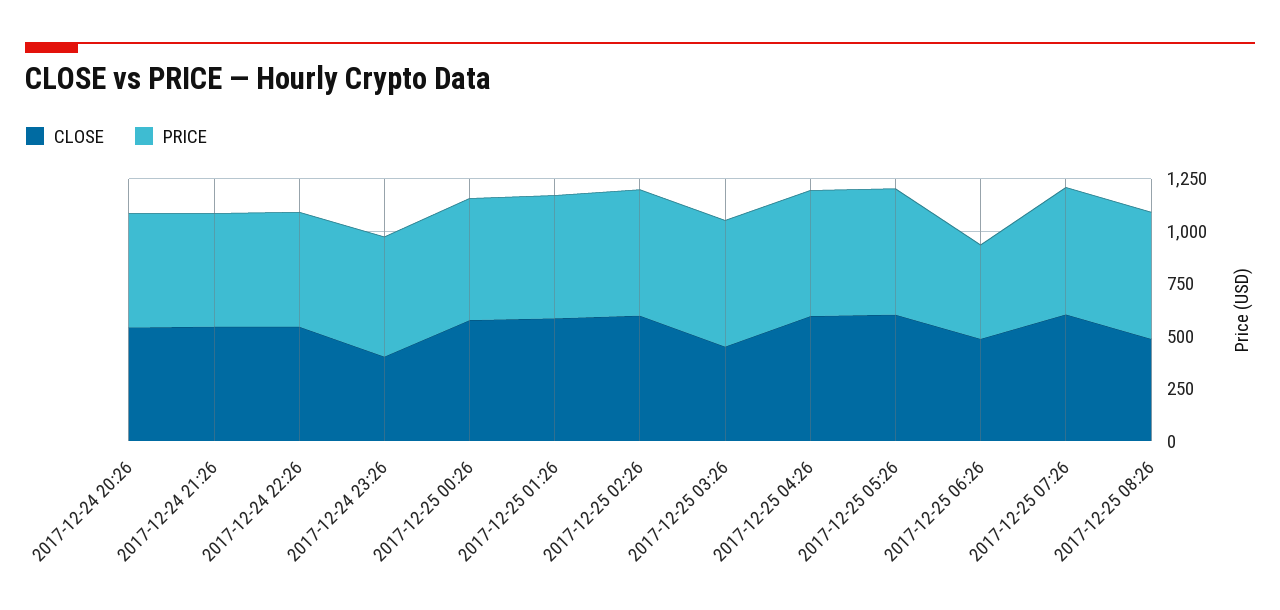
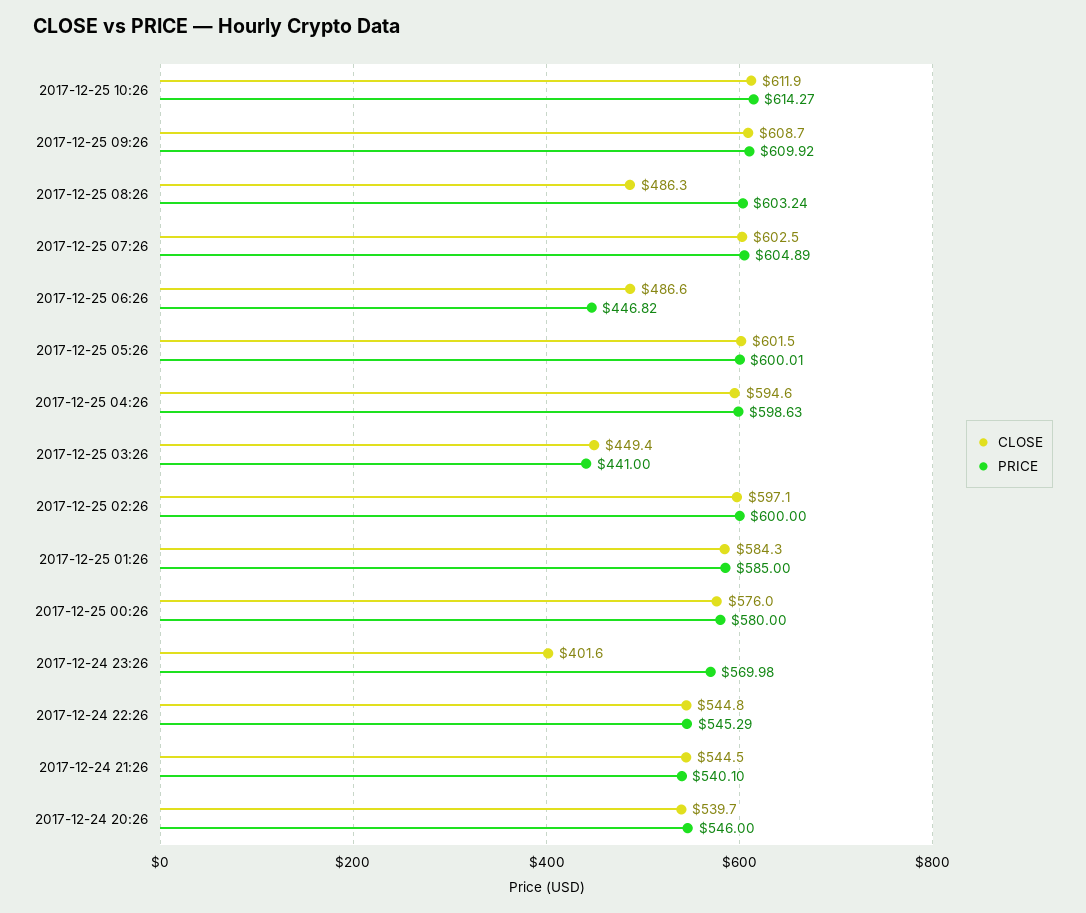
PRICE, 2017-12-25 03:26: 600 -> 441
CLOSE, 2017-12-25 10:26: none -> 611.9
PRICE, 2017-12-25 10:26: none -> 614.27
CLOSE, 2017-12-25 09:26: none -> 608.7
PRICE, 2017-12-25 09:26: none -> 609.92

